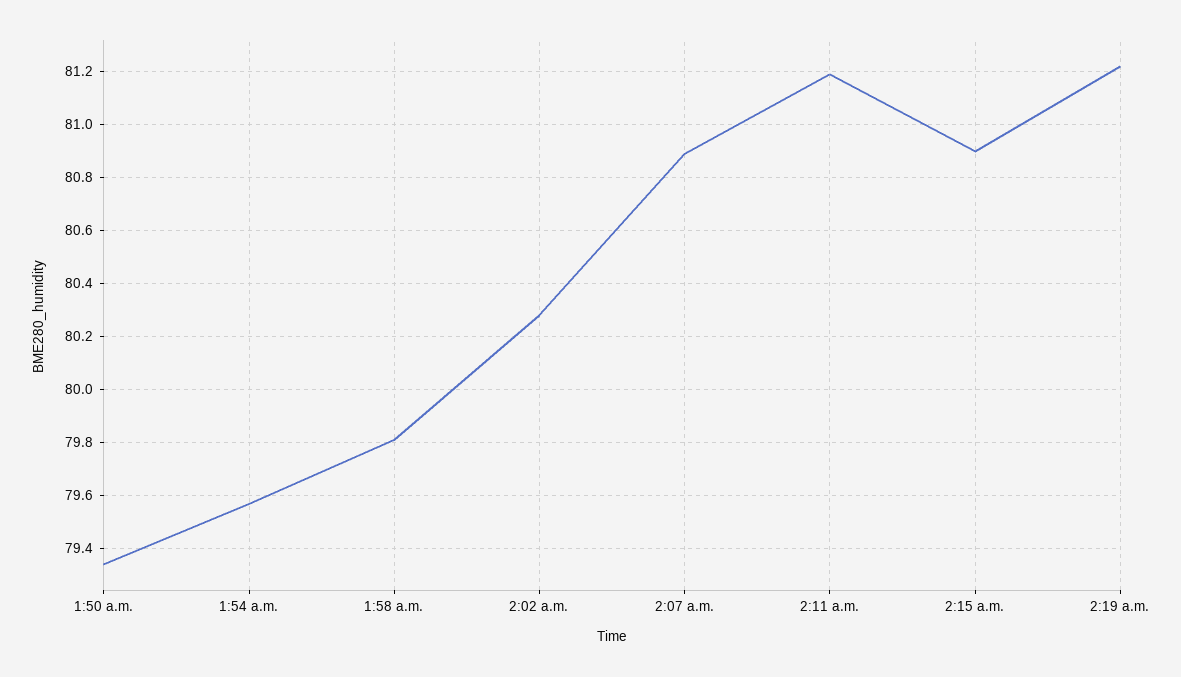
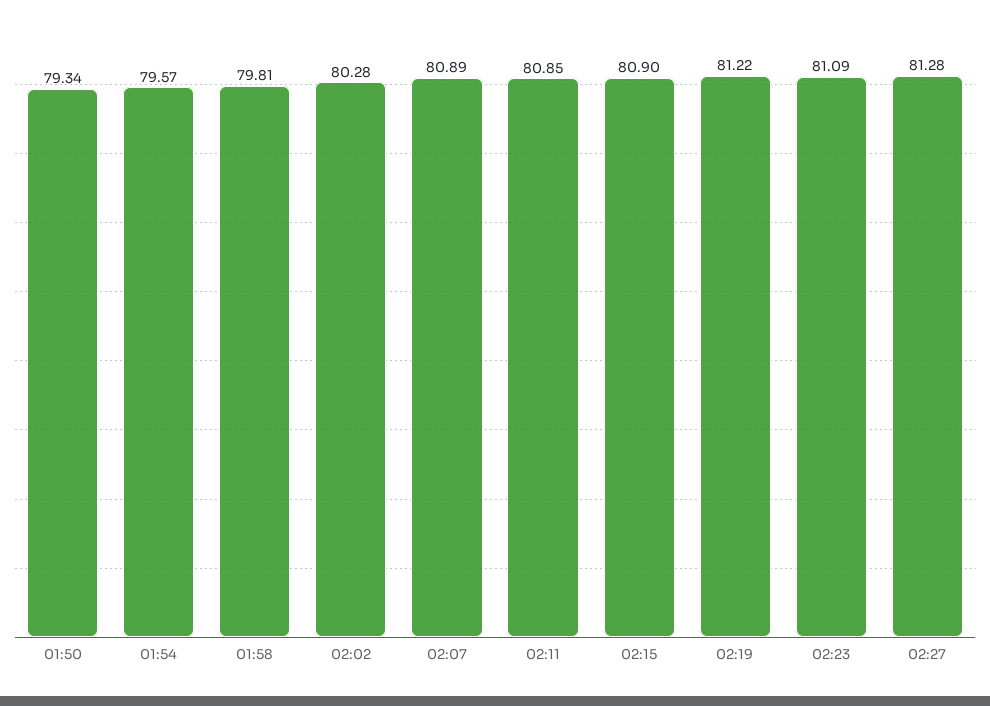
2:11 a.m.: 81.2 -> 80.85
02:23: none -> 81.09
02:27: none -> 81.28

